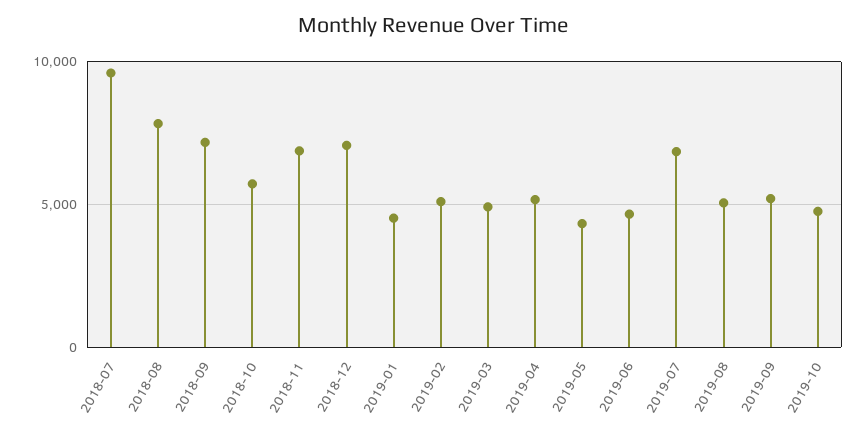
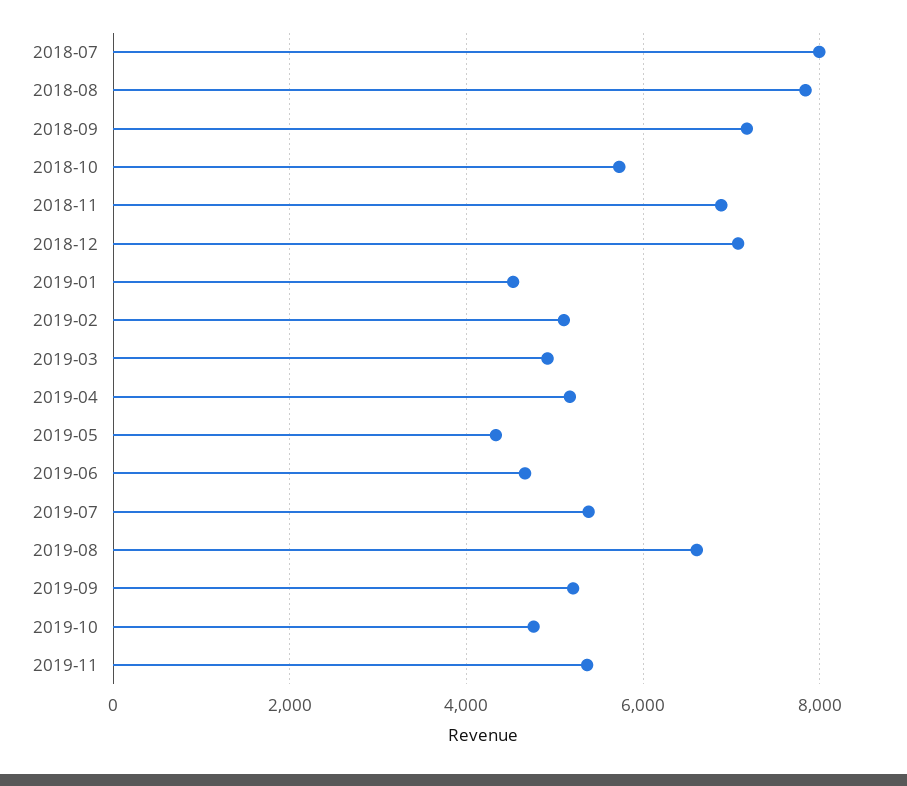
2018-07: 9500 -> 8000
2019-07: 7000 -> 5400
2019-08: 5000 -> 6600
2019-11: none -> 5400

